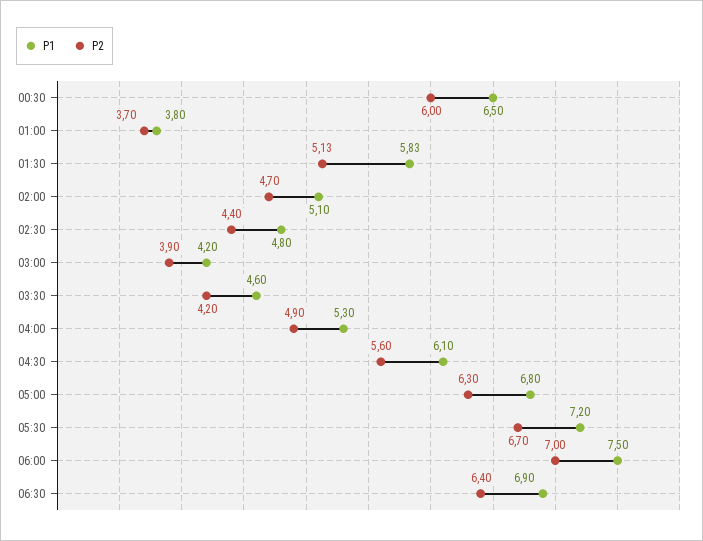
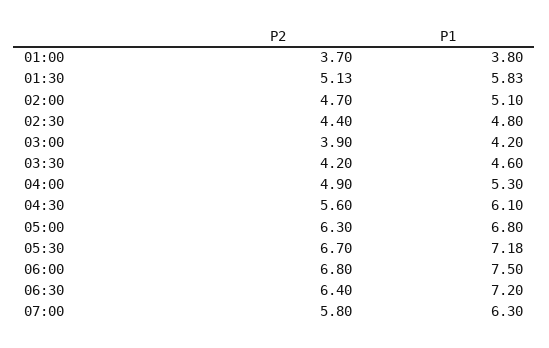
P1, 00:30: 6.5 -> none
P2, 00:30: 6 -> none
P1, 05:30: 7.2 -> 7.18
P2, 06:00: 7 -> 6.8
P1, 06:30: 6.9 -> 7.2
P2, 07:00: none -> 5.8
P1, 07:00: none -> 6.3

